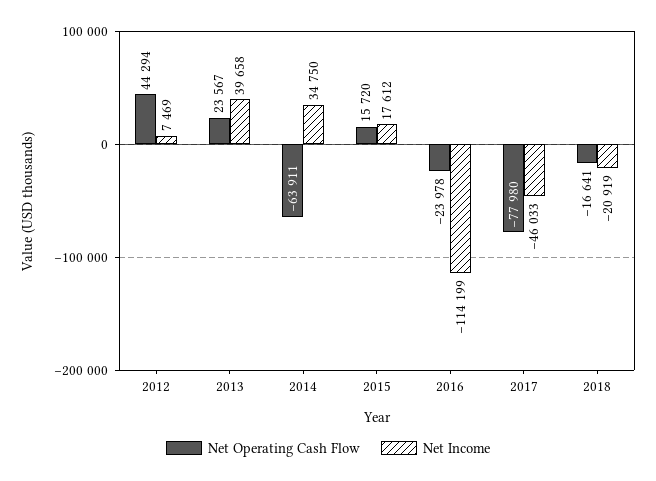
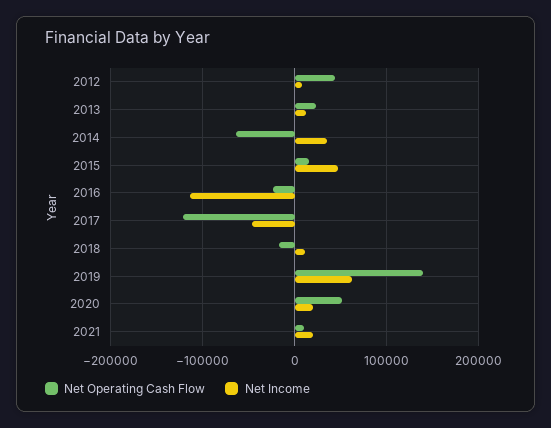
Net Income, 2013: 39658 -> 10000
Net Income, 2015: 17612 -> 50000
Net Operating Cash Flow, 2017: -77980 -> -120000
Net Income, 2018: -20919 -> 10000
Net Operating Cash Flow, 2019: none -> 140000
Net Income, 2019: none -> 60000
Net Operating Cash Flow, 2020: none -> 50000
Net Income, 2020: none -> 20000
Net Operating Cash Flow, 2021: none -> 10000
Net Income, 2021: none -> 20000

